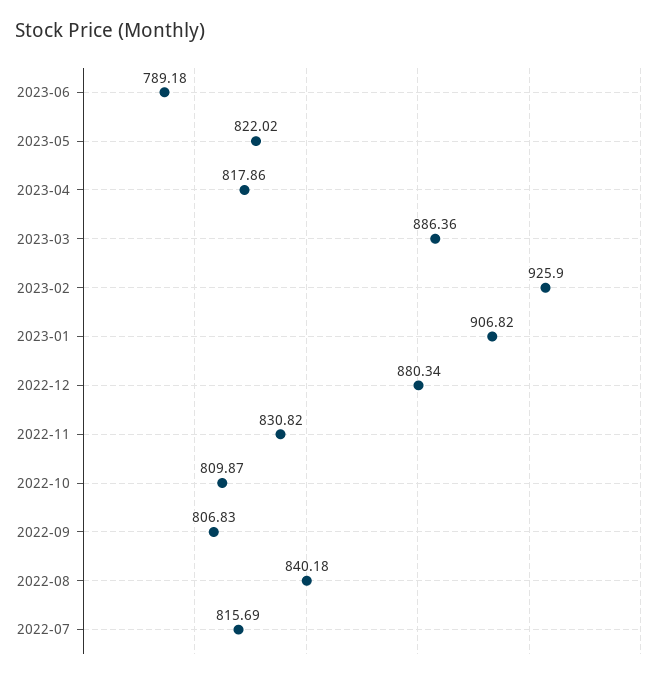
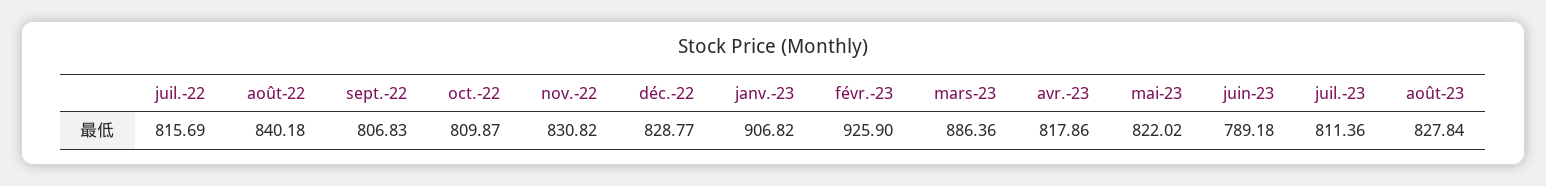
2022-12: 880.34 -> 828.77
juil.-23: none -> 811.36
août-23: none -> 827.84

